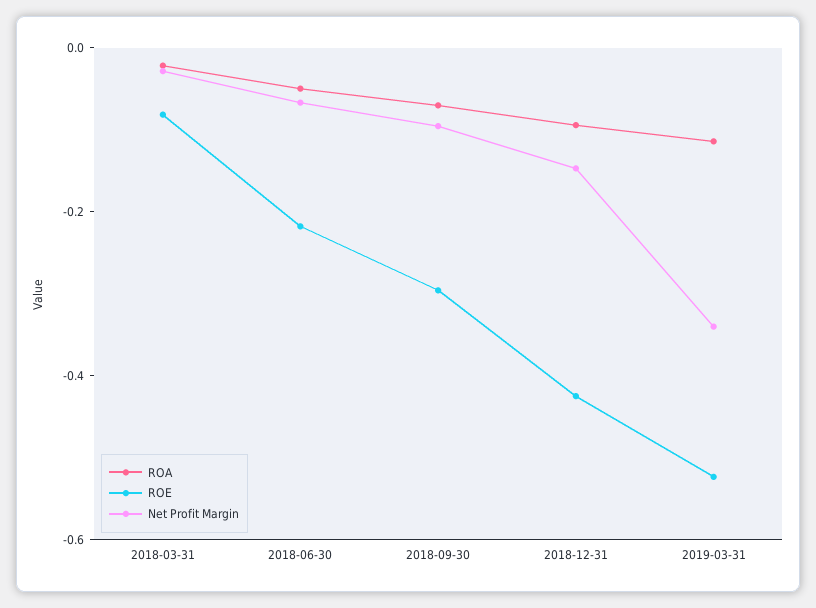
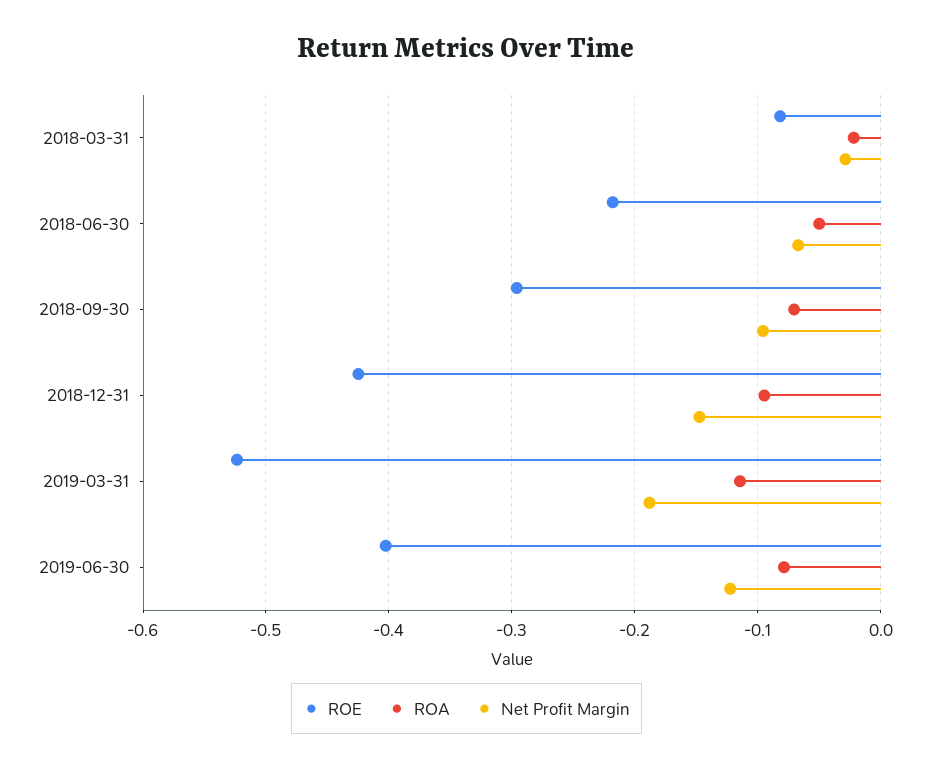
Net Profit Margin, 2019-03-31: -0.35 -> -0.19
ROE, 2019-06-30: none -> -0.4
ROA, 2019-06-30: none -> -0.08
Net Profit Margin, 2019-06-30: none -> -0.12

